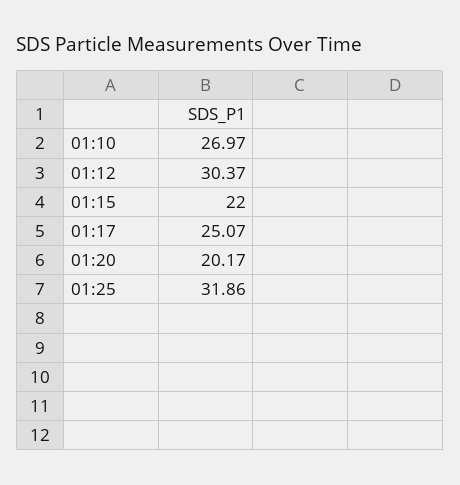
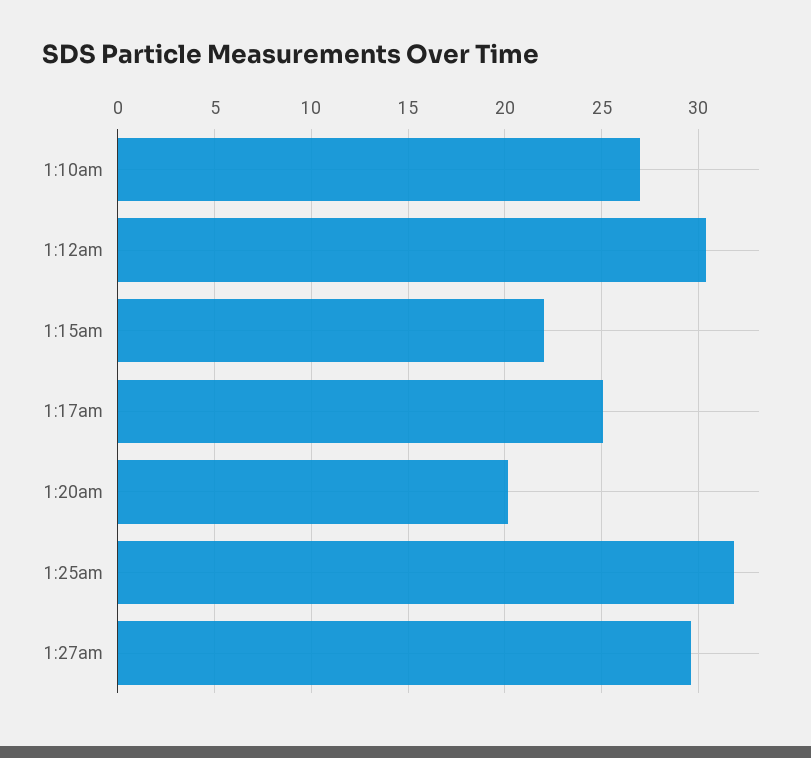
1:27am: none -> 29.5

